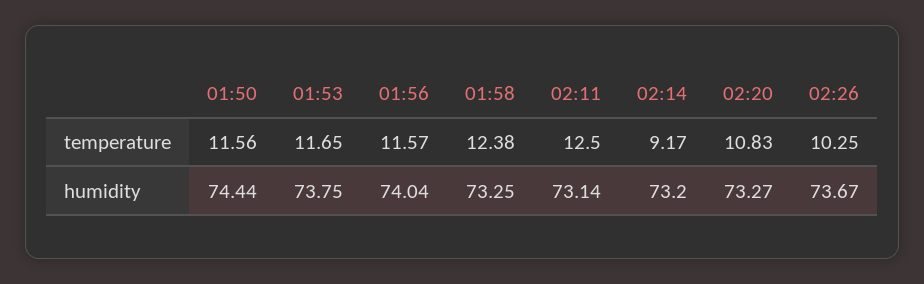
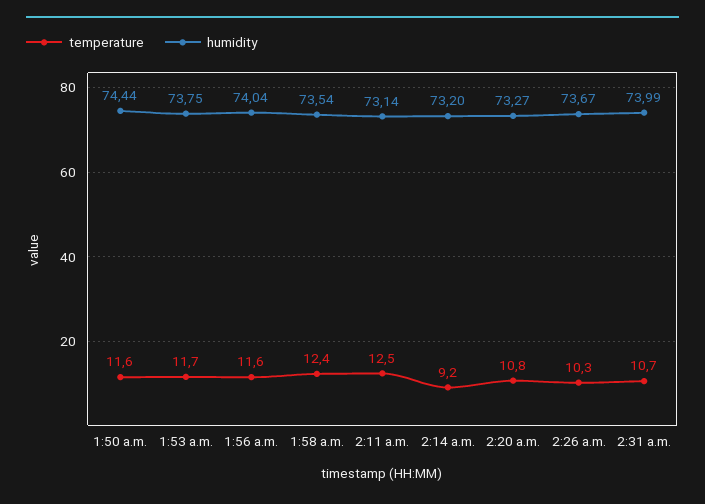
humidity, 01:58: 73.25 -> 73.54
temperature, 2:31 a.m.: none -> 10.7
humidity, 2:31 a.m.: none -> 73.99

